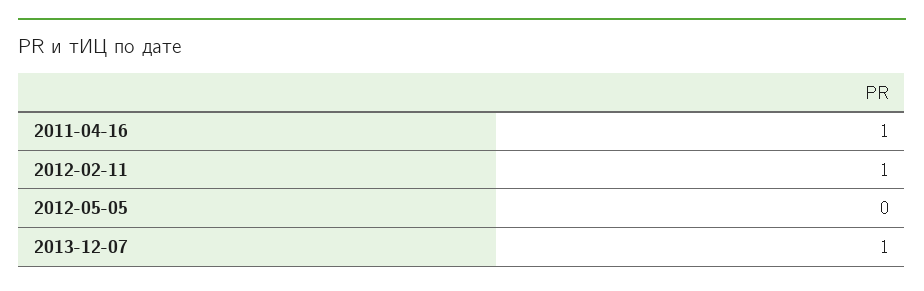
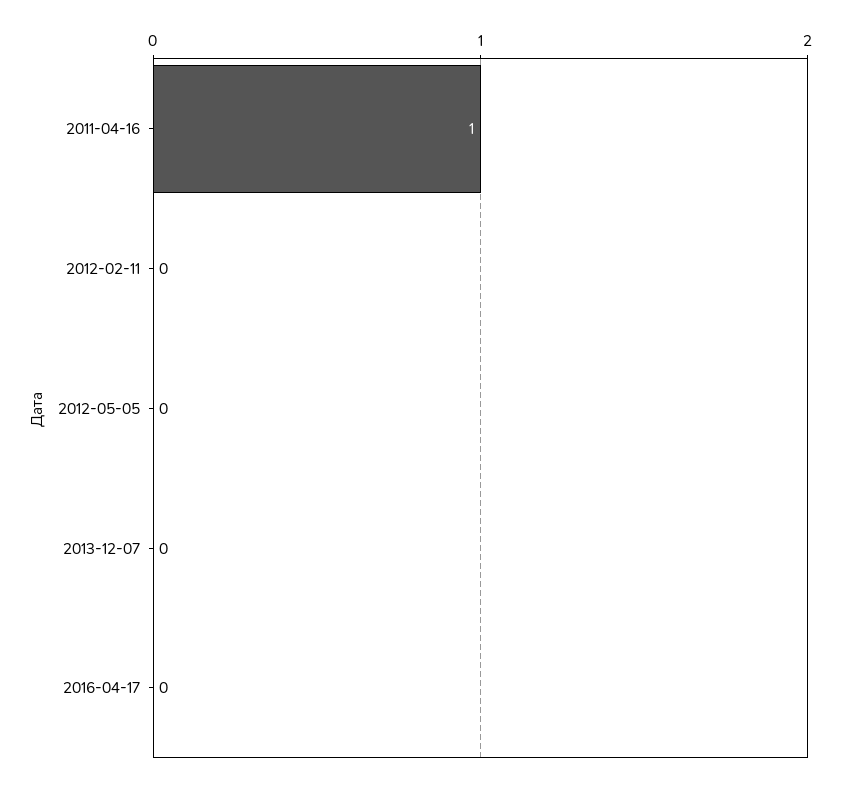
2012-02-11: 1 -> 0
2013-12-07: 1 -> 0
2016-04-17: none -> 0

